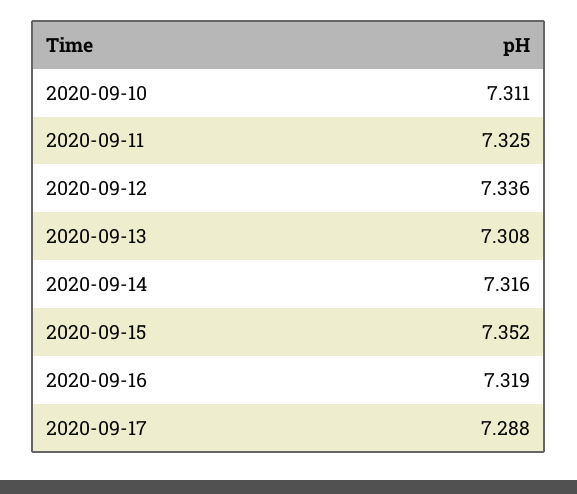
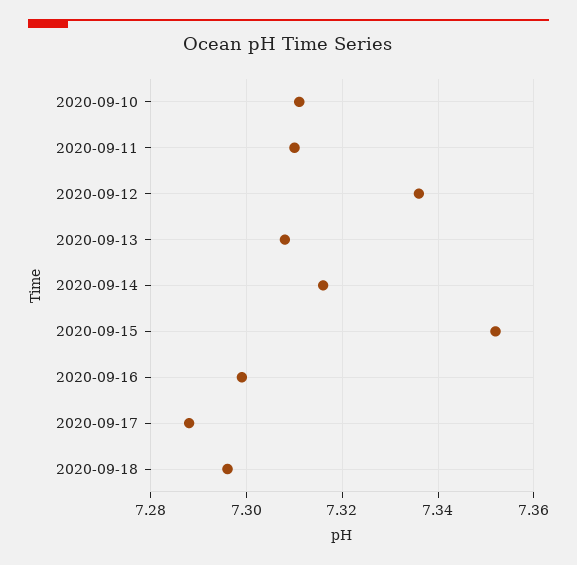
2020-09-11: 7.325 -> 7.31
2020-09-16: 7.319 -> 7.3
2020-09-18: none -> 7.295

